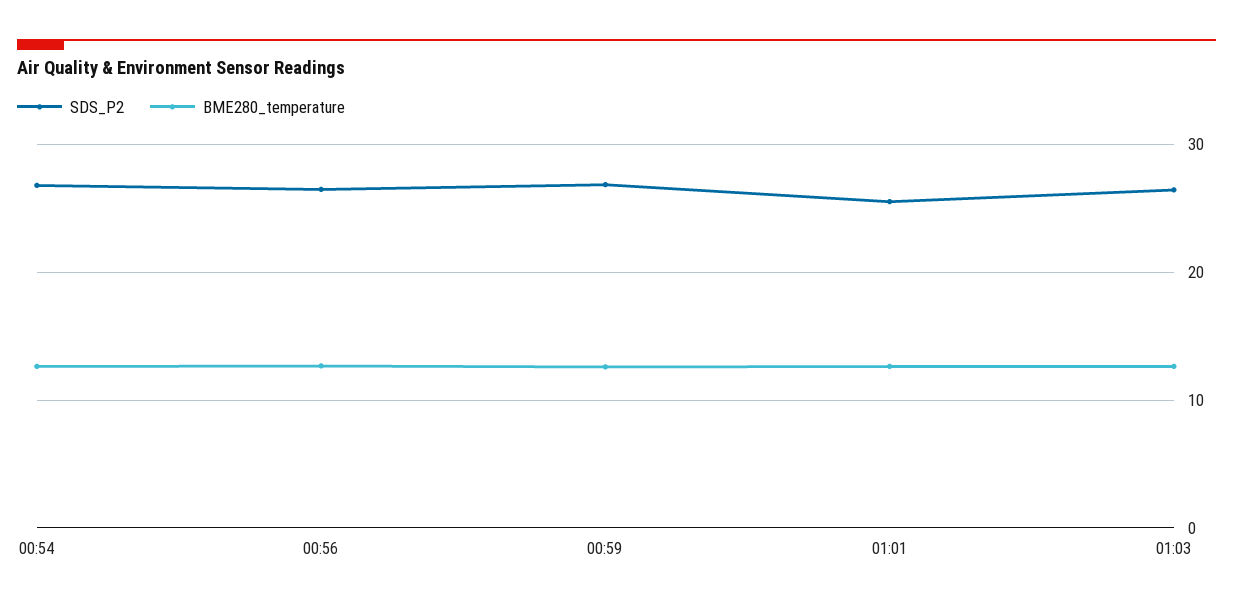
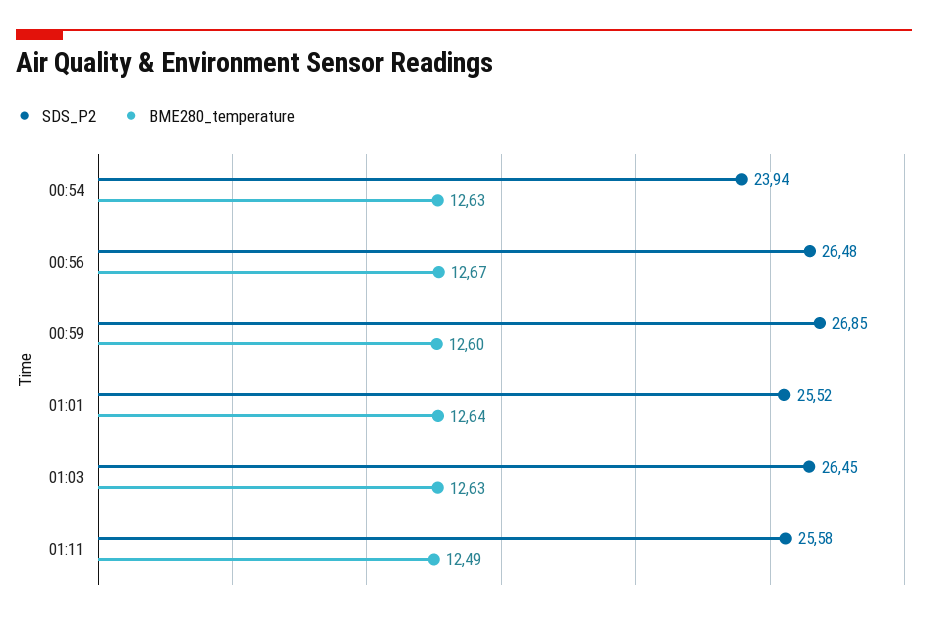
SDS_P2, 00:54: 27 -> 23.94
SDS_P2, 01:11: none -> 25.58
BME280_temperature, 01:11: none -> 12.49

